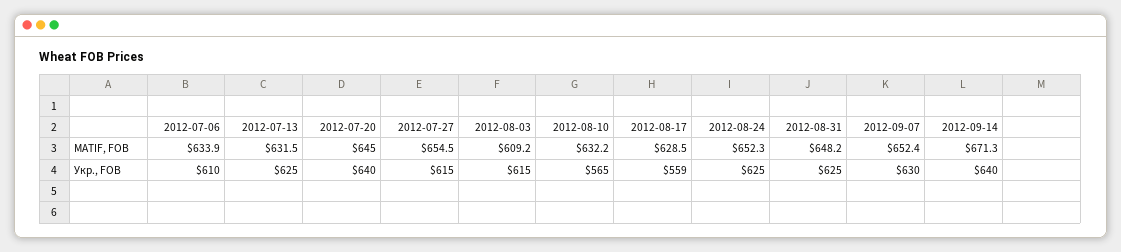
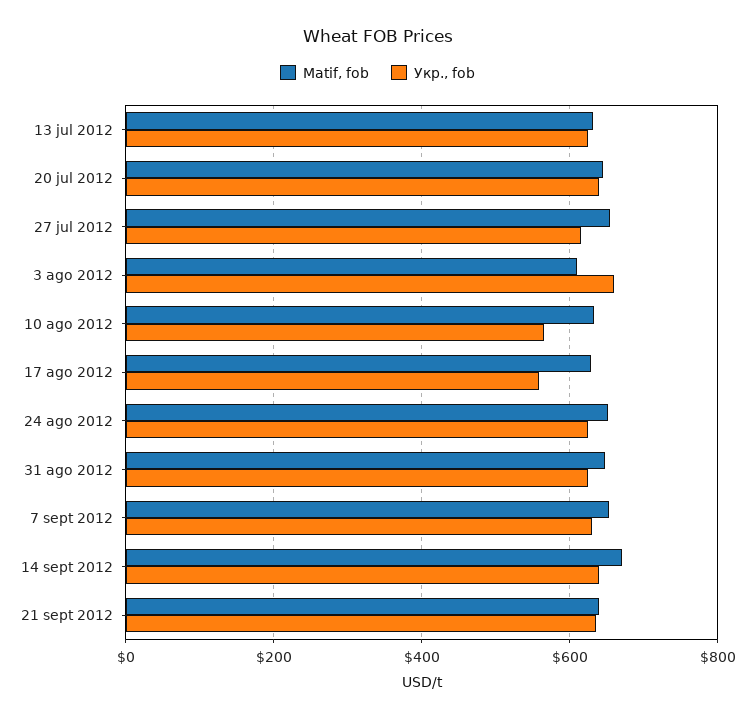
MATIF, FOB, 2012-07-06: 633.9 -> none
Укр., FOB, 2012-07-06: 610 -> none
Укр., FOB, 2012-08-03: 615 -> 660
MATIF, FOB, 21 sept 2012: none -> 640
Укр., FOB, 21 sept 2012: none -> 640

